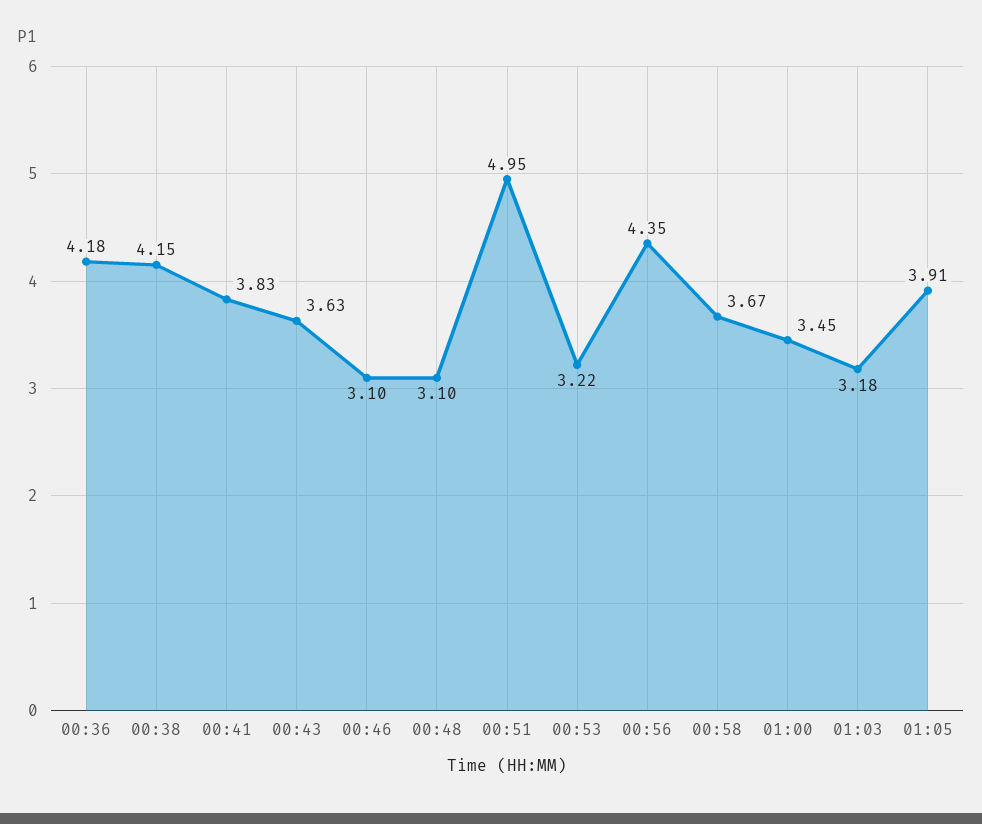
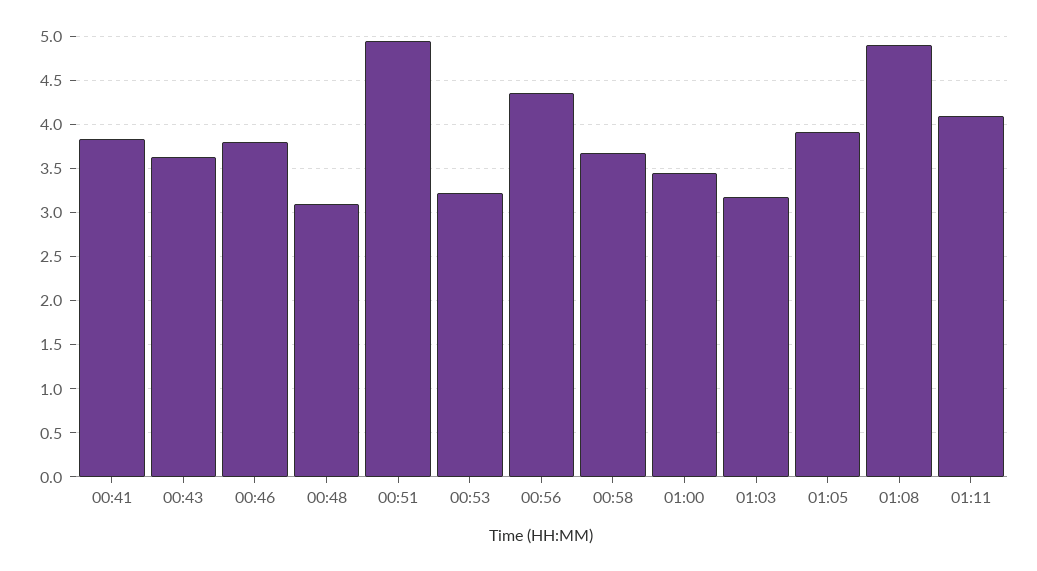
00:36: 4.18 -> none
00:38: 4.15 -> none
00:46: 3.1 -> 3.8
01:08: none -> 4.9
01:11: none -> 4.1

